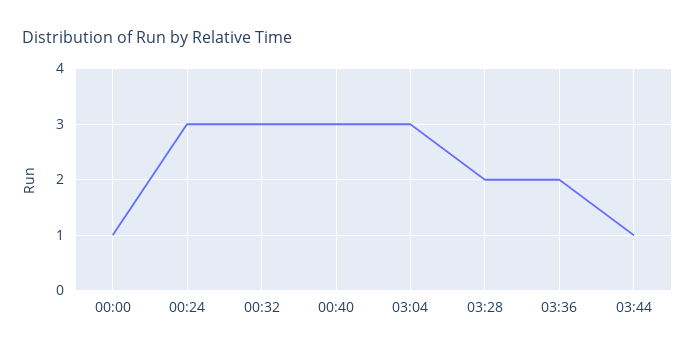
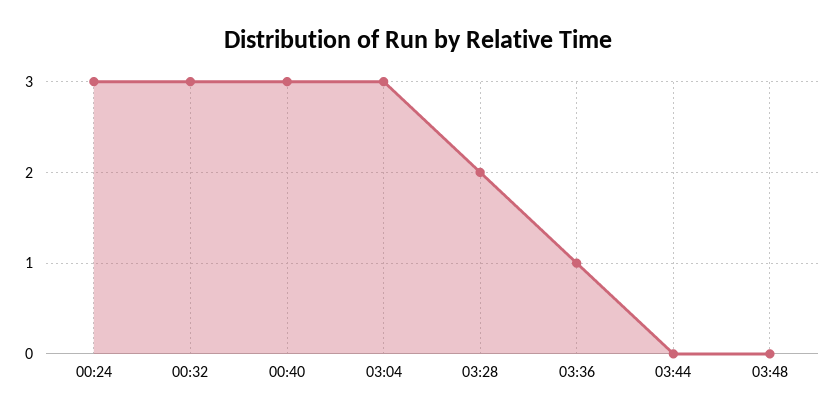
00:00: 1 -> none
03:36: 2 -> 1
03:44: 1 -> 0
03:48: none -> 0

